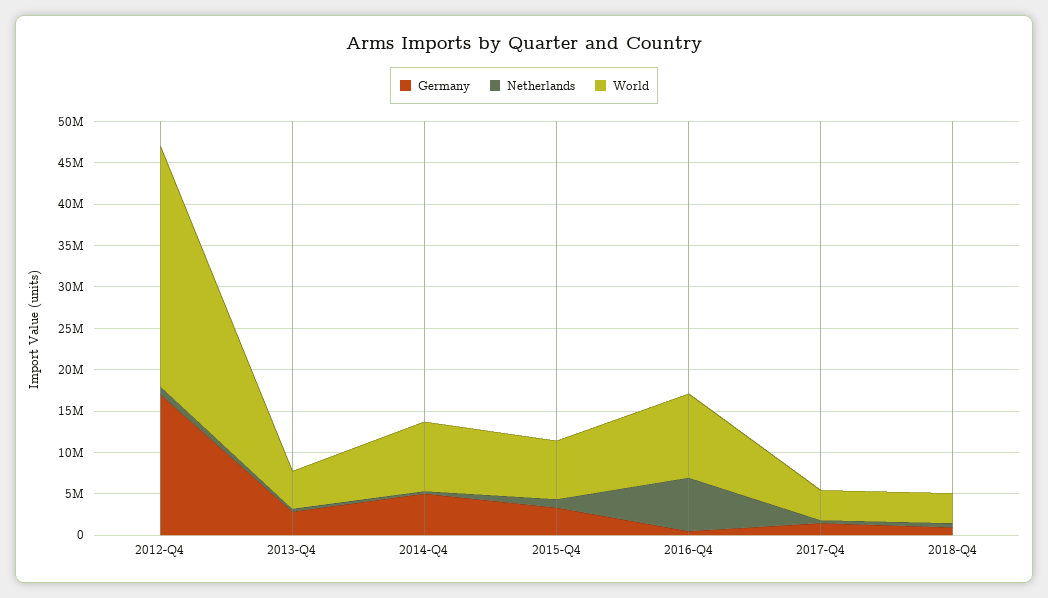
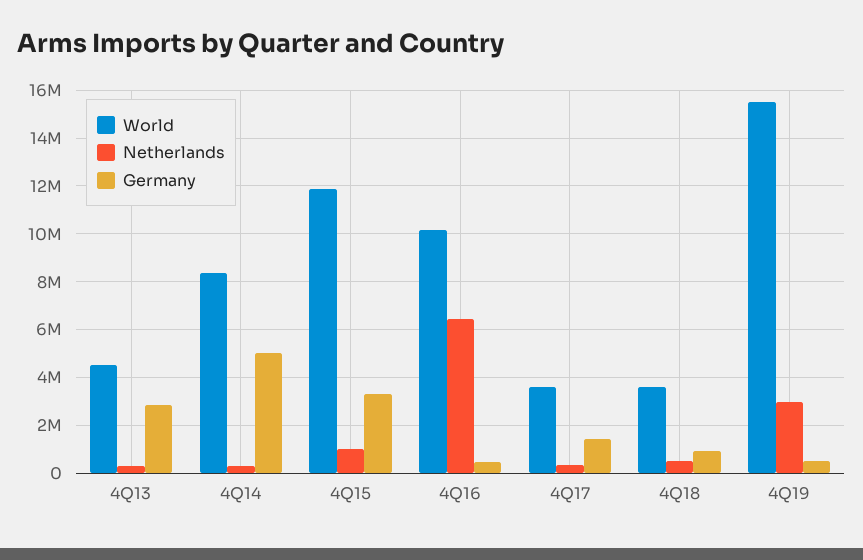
Germany, 2012-Q4: 17000000 -> none
Netherlands, 2012-Q4: 1000000 -> none
World, 2012-Q4: 29000000 -> none
World, 2015-Q4: 7000000 -> 12000000
World, 4Q19: none -> 15500000
Netherlands, 4Q19: none -> 3000000
Germany, 4Q19: none -> 500000

